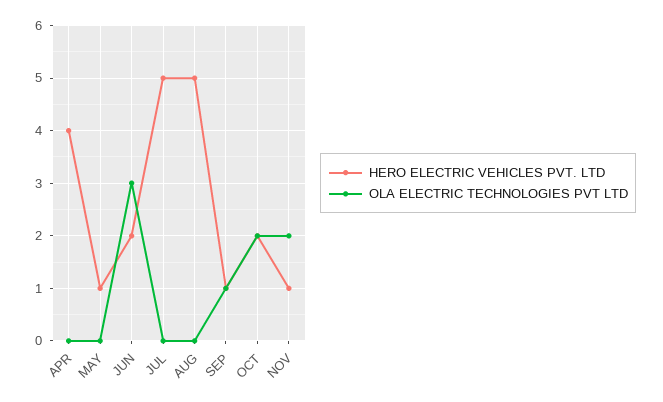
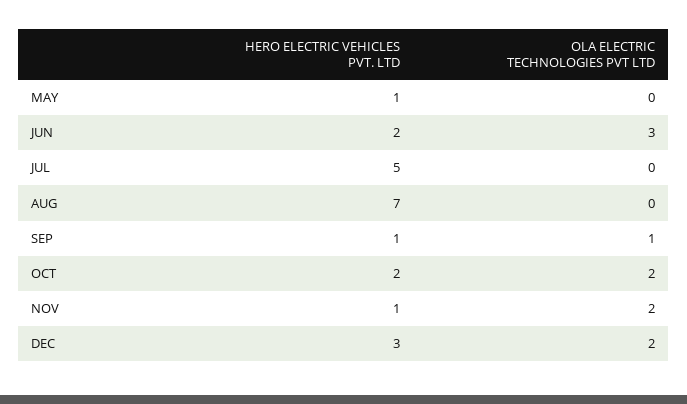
HERO ELECTRIC VEHICLES PVT. LTD, APR: 4 -> none
OLA ELECTRIC TECHNOLOGIES PVT LTD, APR: 0 -> none
HERO ELECTRIC VEHICLES PVT. LTD, AUG: 5 -> 7
HERO ELECTRIC VEHICLES PVT. LTD, DEC: none -> 3
OLA ELECTRIC TECHNOLOGIES PVT LTD, DEC: none -> 2

